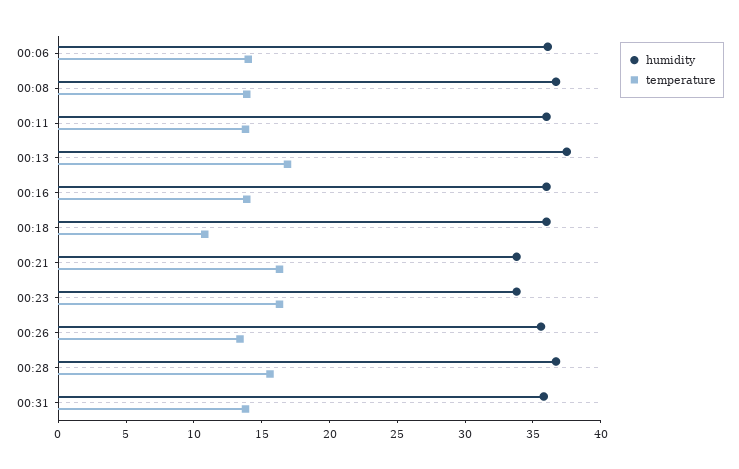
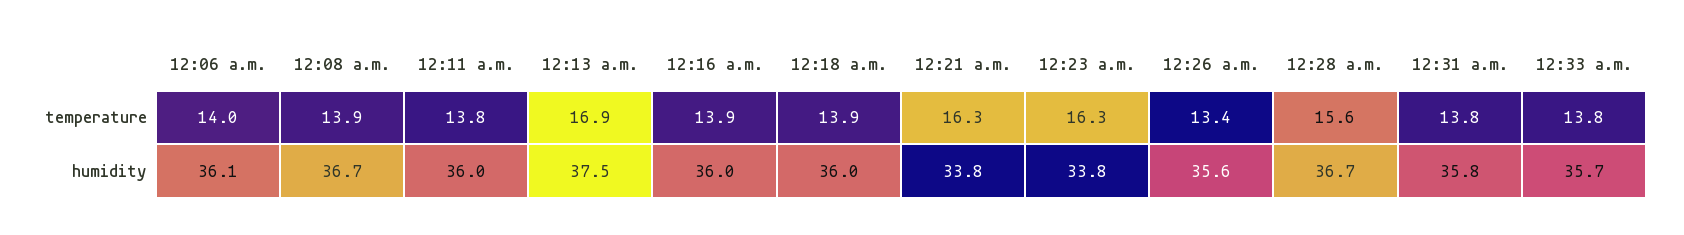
temperature, 00:18: 11 -> 13.9
temperature, 12:33 a.m.: none -> 13.8
humidity, 12:33 a.m.: none -> 35.7

